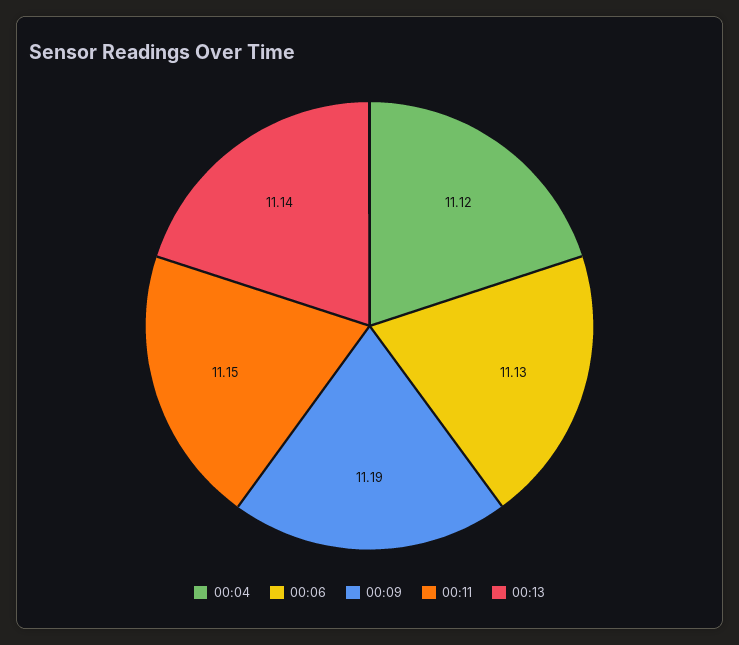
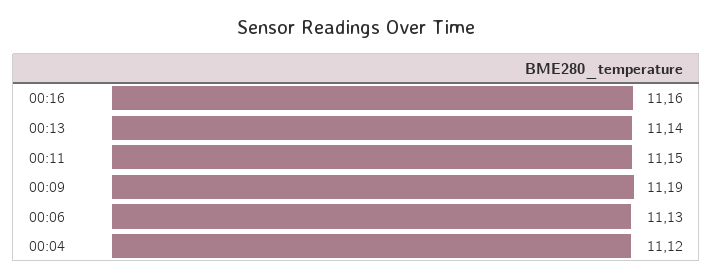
00:16: none -> 11.16

